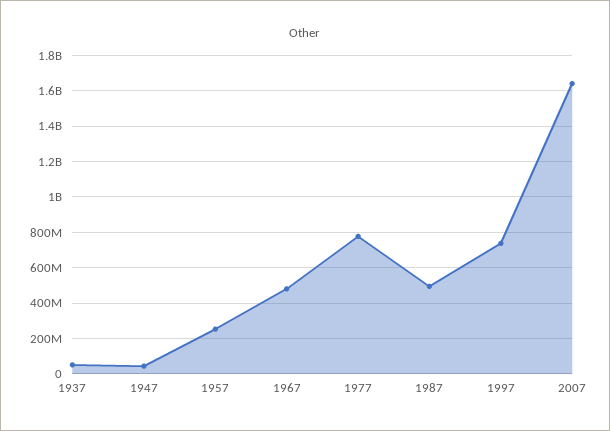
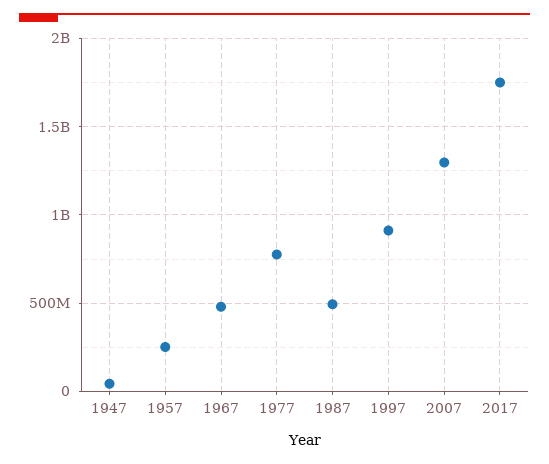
1937: 50000000 -> none
1997: 750000000 -> 900000000
2007: 1650000000 -> 1300000000
2017: none -> 1750000000

